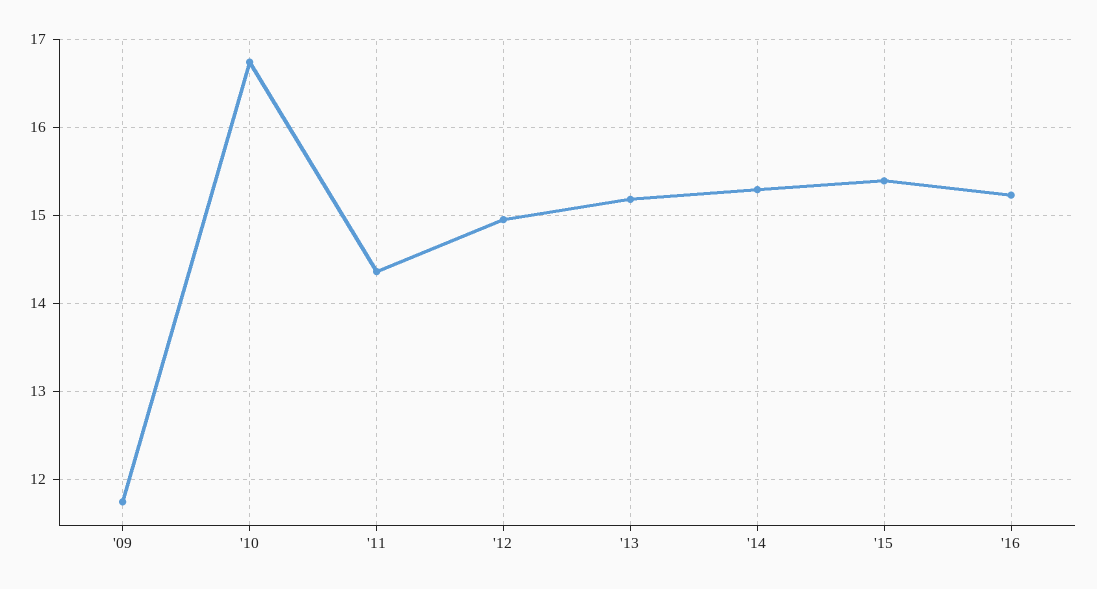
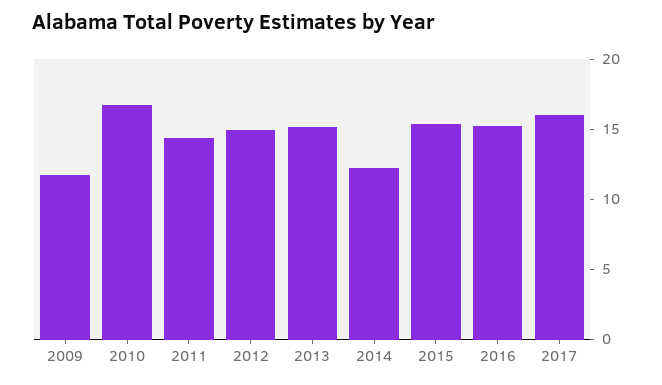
'14: 15.3 -> 12
2017: none -> 16

